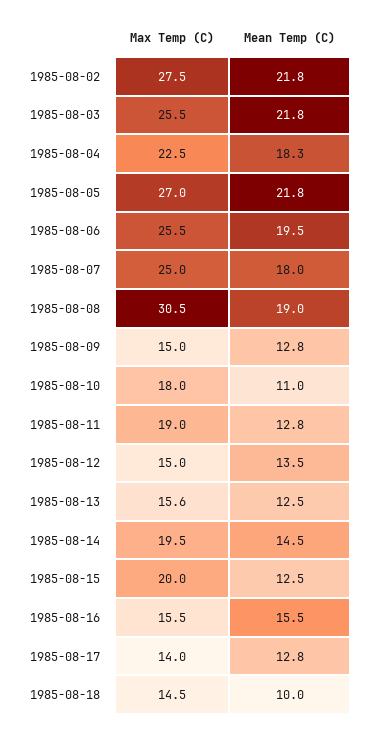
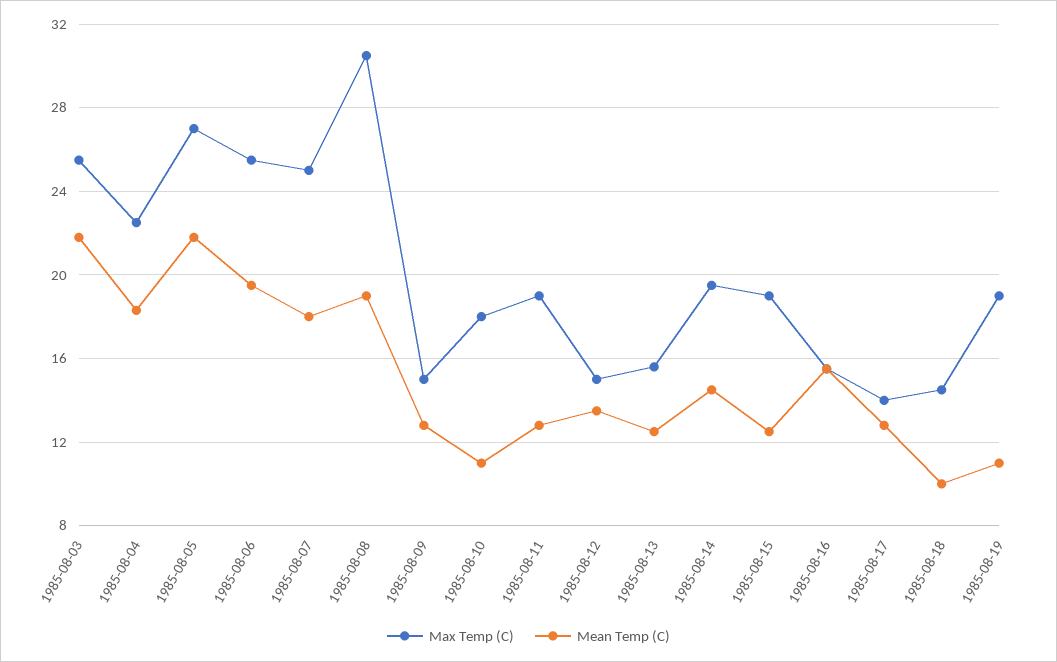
Max Temp (C), 1985-08-02: 27.5 -> none
Mean Temp (C), 1985-08-02: 21.8 -> none
Max Temp (C), 1985-08-15: 20 -> 19
Max Temp (C), 1985-08-19: none -> 19
Mean Temp (C), 1985-08-19: none -> 11

